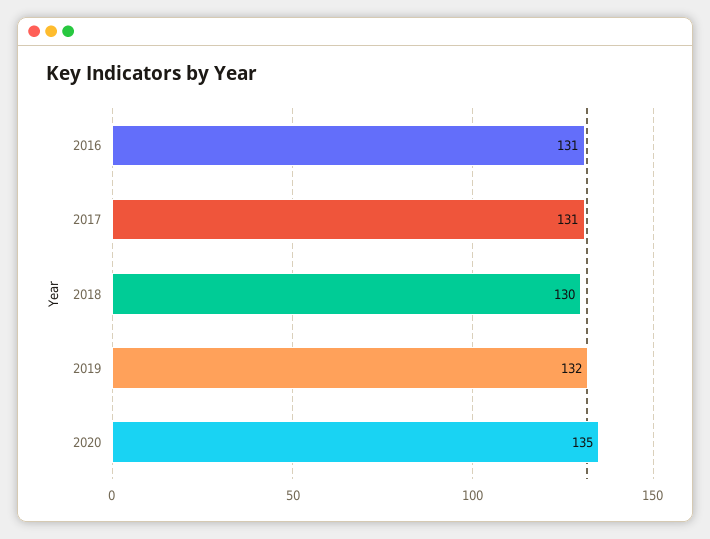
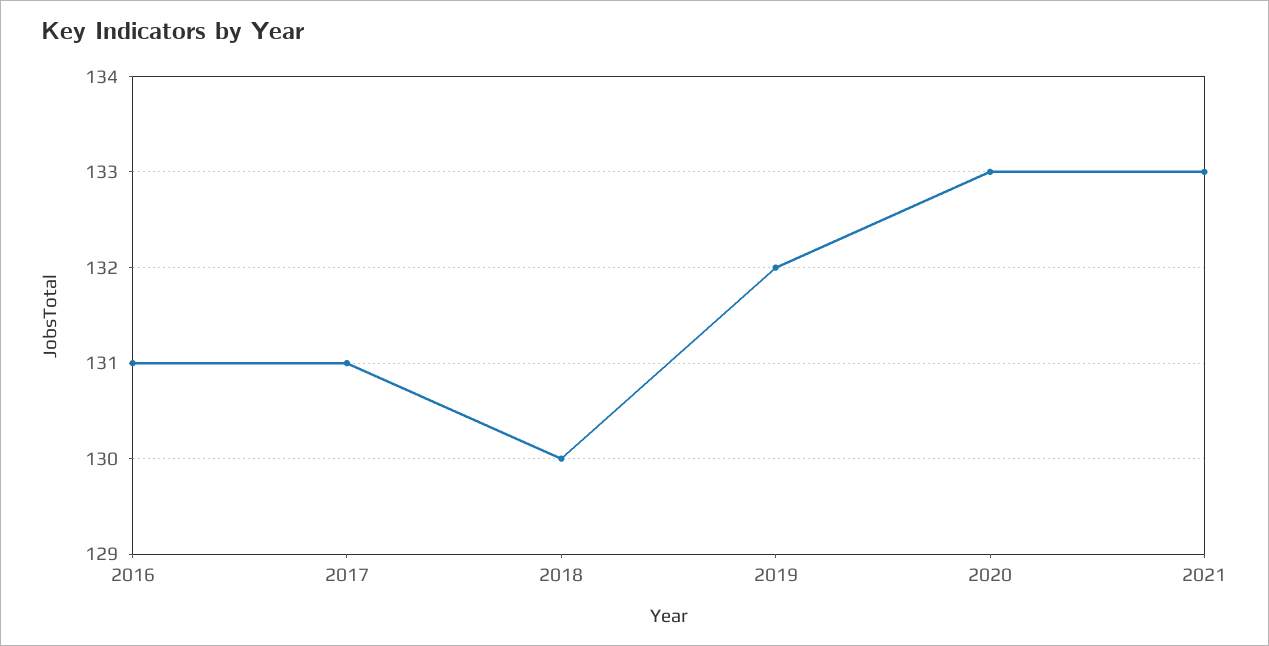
2020: 135 -> 133
2021: none -> 133

